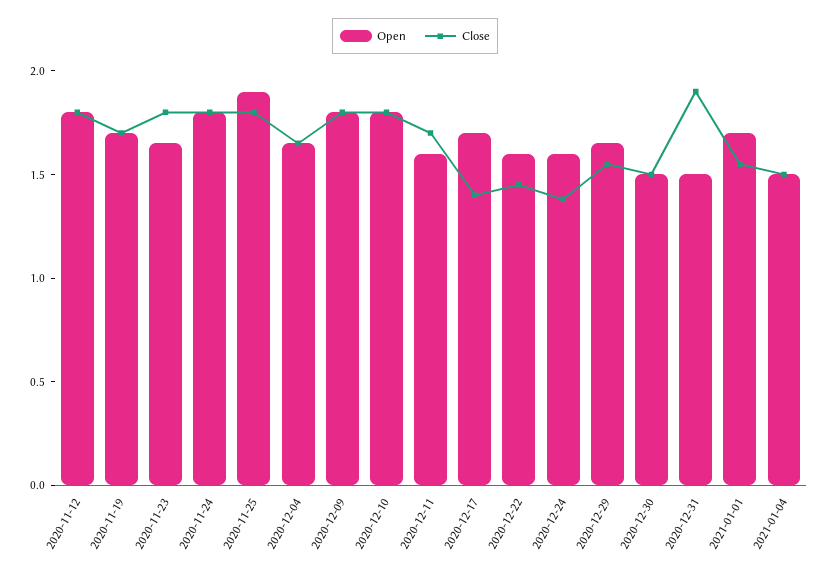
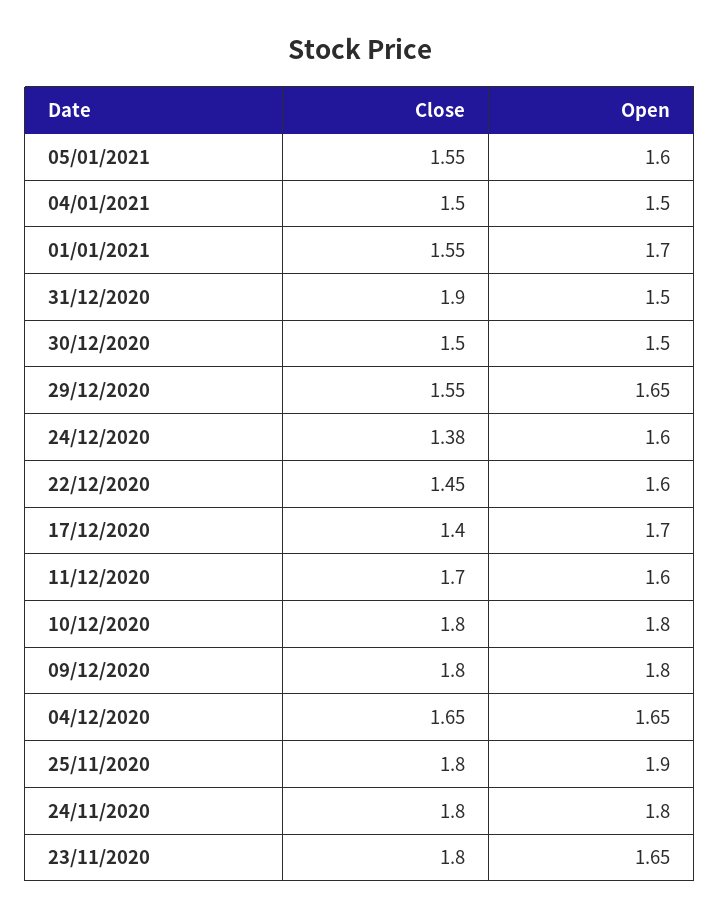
Open, 2020-11-12: 1.8 -> none
Close, 2020-11-12: 1.8 -> none
Open, 2020-11-19: 1.7 -> none
Close, 2020-11-19: 1.7 -> none
Close, 05/01/2021: none -> 1.55
Open, 05/01/2021: none -> 1.6

